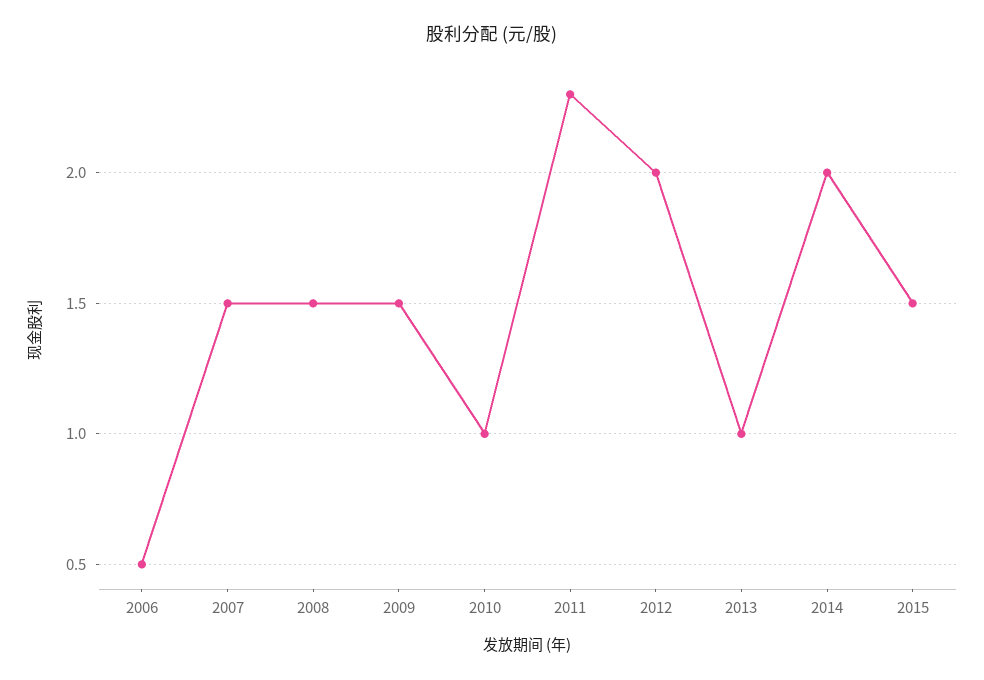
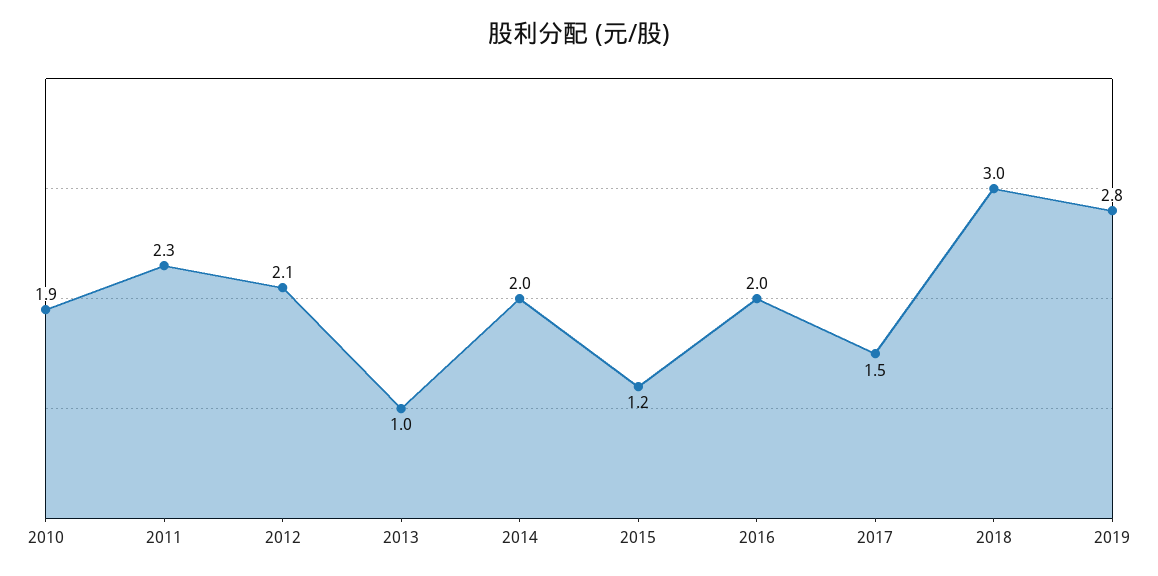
2006: 0.5 -> none
2007: 1.5 -> none
2008: 1.5 -> none
2009: 1.5 -> none
2010: 1 -> 1.9
2012: 2 -> 2.1
2015: 1.5 -> 1.2
2016: none -> 2
2017: none -> 1.5
2018: none -> 3
2019: none -> 2.8

